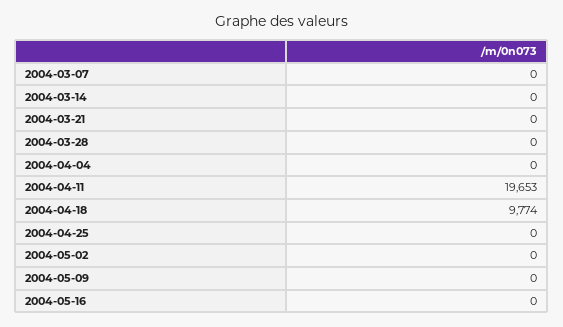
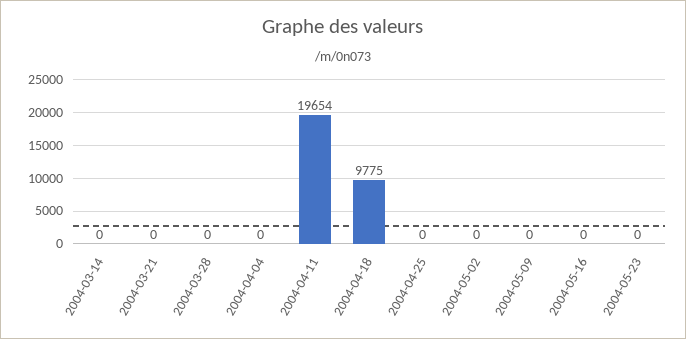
2004-03-07: 0 -> none
2004-04-11: 19653 -> 19654
2004-04-18: 9774 -> 9775
2004-05-23: none -> 0

